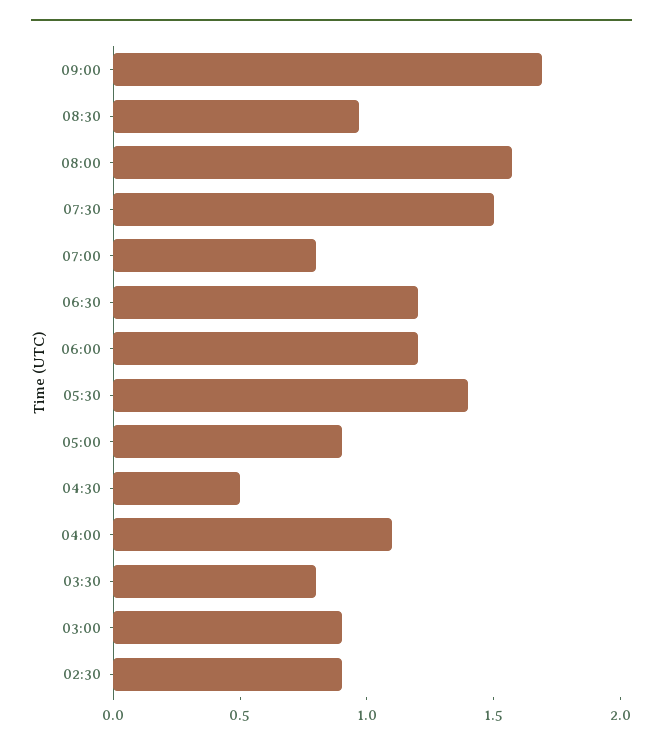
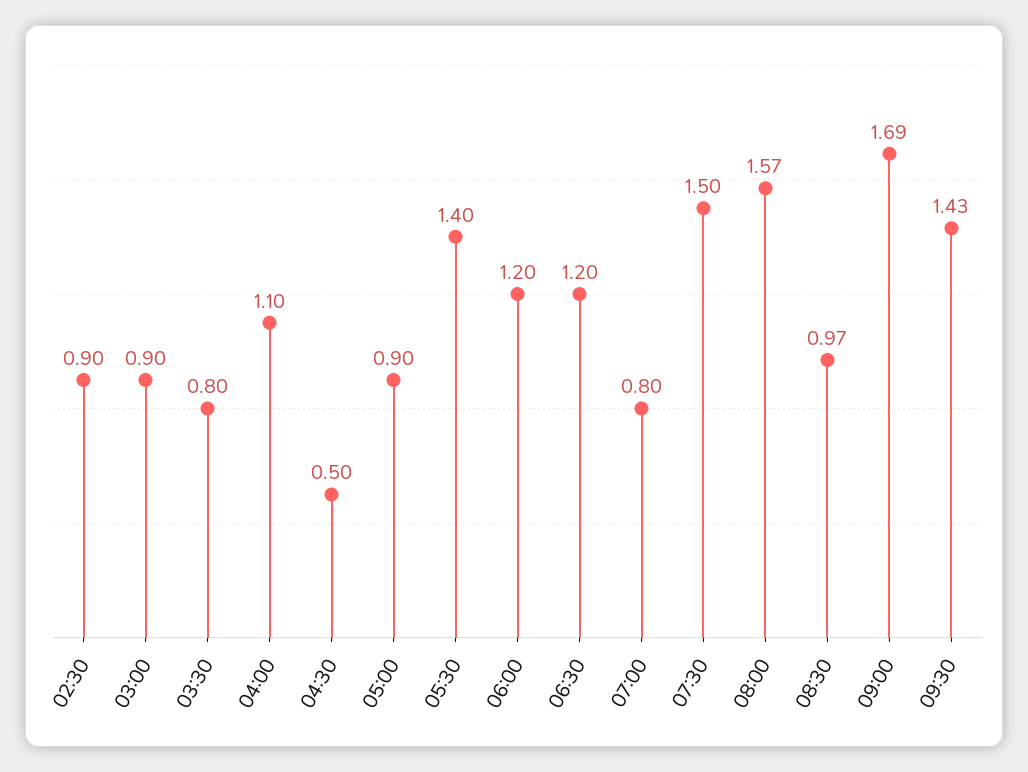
09:30: none -> 1.43

